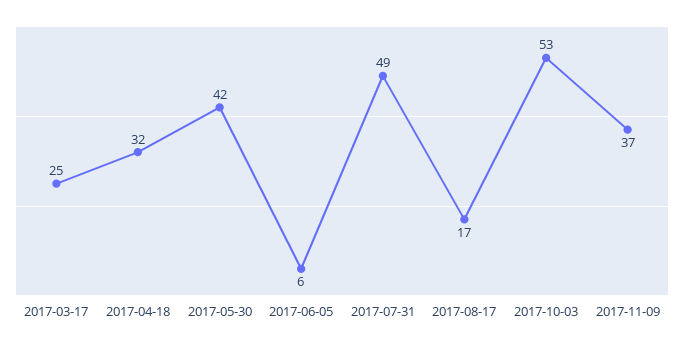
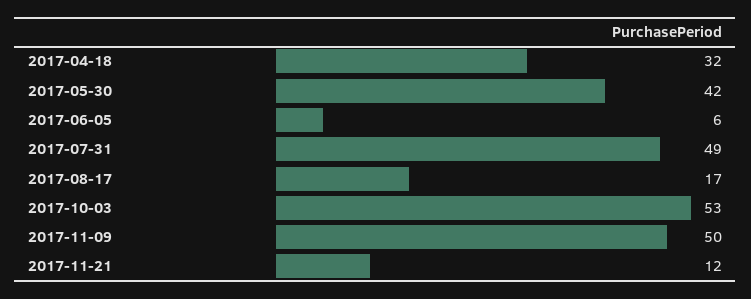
2017-03-17: 25 -> none
2017-11-09: 37 -> 50
2017-11-21: none -> 12

